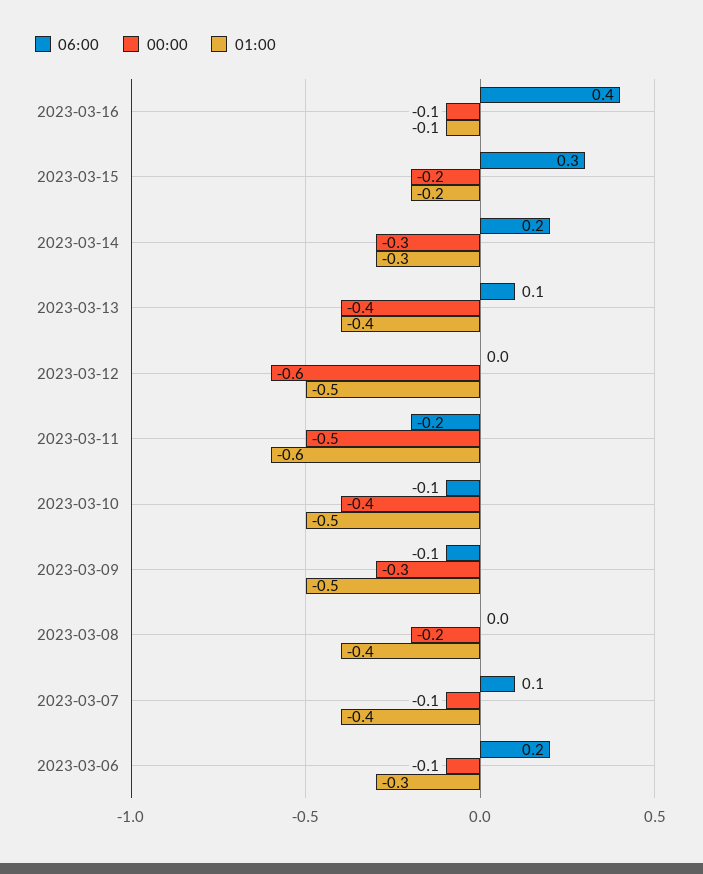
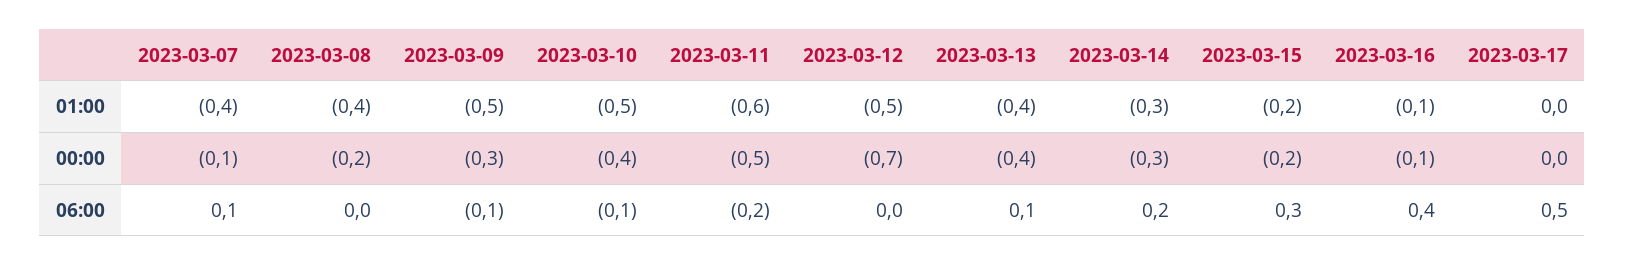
00:00, 2023-03-12: -0.6 -> -0.7
06:00, 2023-03-06: 0.2 -> none
00:00, 2023-03-06: -0.1 -> none
01:00, 2023-03-06: -0.3 -> none
01:00, 2023-03-17: none -> 0
00:00, 2023-03-17: none -> 0
06:00, 2023-03-17: none -> 0.5

